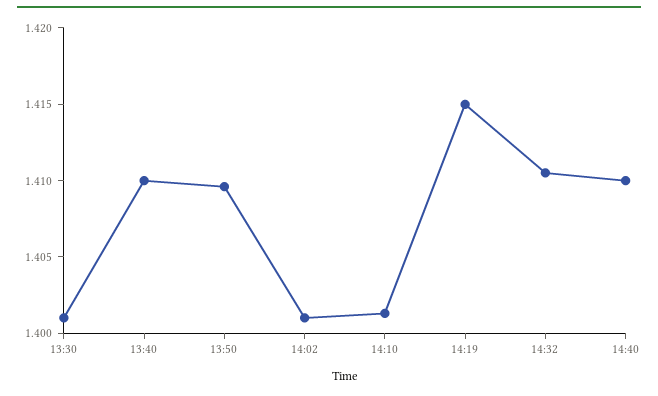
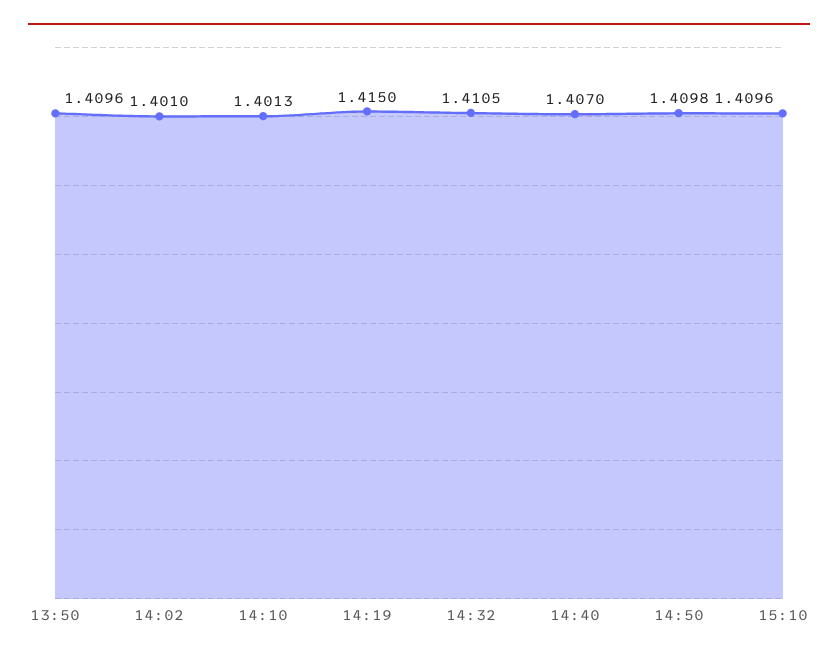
13:30: 1.401 -> none
13:40: 1.41 -> none
14:40: 1.41 -> 1.407
14:50: none -> 1.4098
15:10: none -> 1.4096

